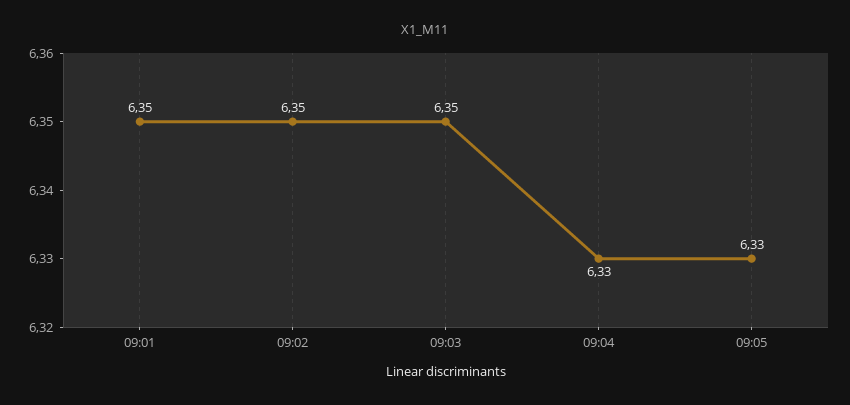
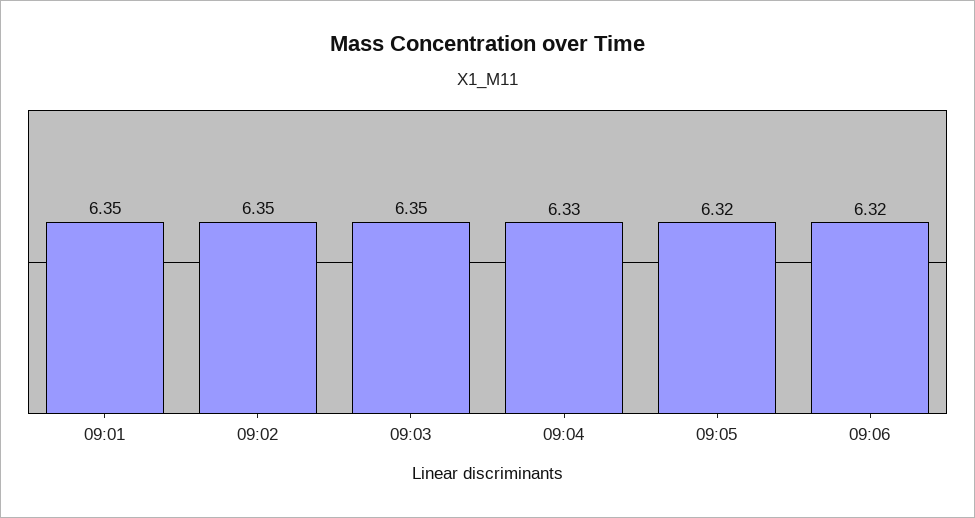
09:05: 6.33 -> 6.32
09:06: none -> 6.32

